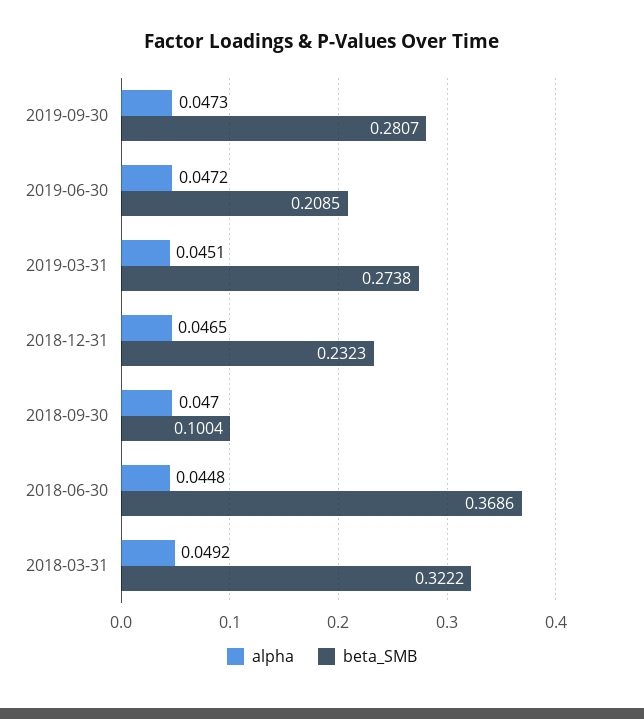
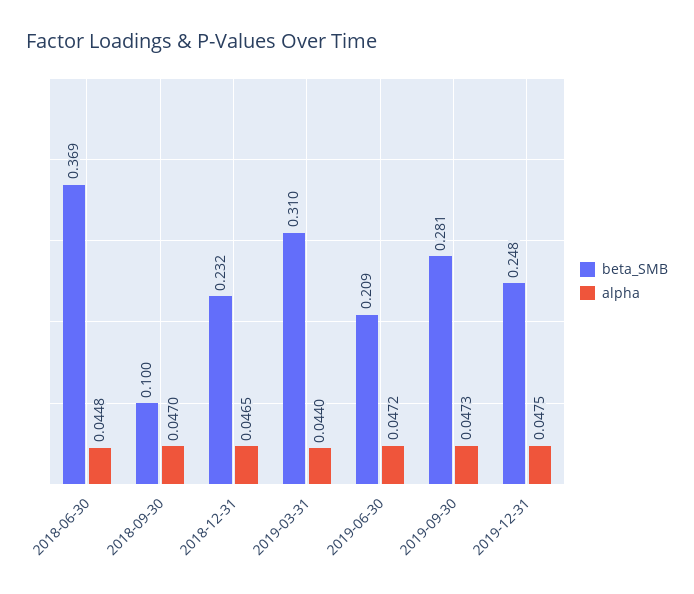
alpha, 2019-03-31: 0.0451 -> 0.044
beta_SMB, 2019-03-31: 0.2738 -> 0.31
alpha, 2018-03-31: 0.0492 -> none
beta_SMB, 2018-03-31: 0.3222 -> none
beta_SMB, 2019-12-31: none -> 0.248
alpha, 2019-12-31: none -> 0.0475

